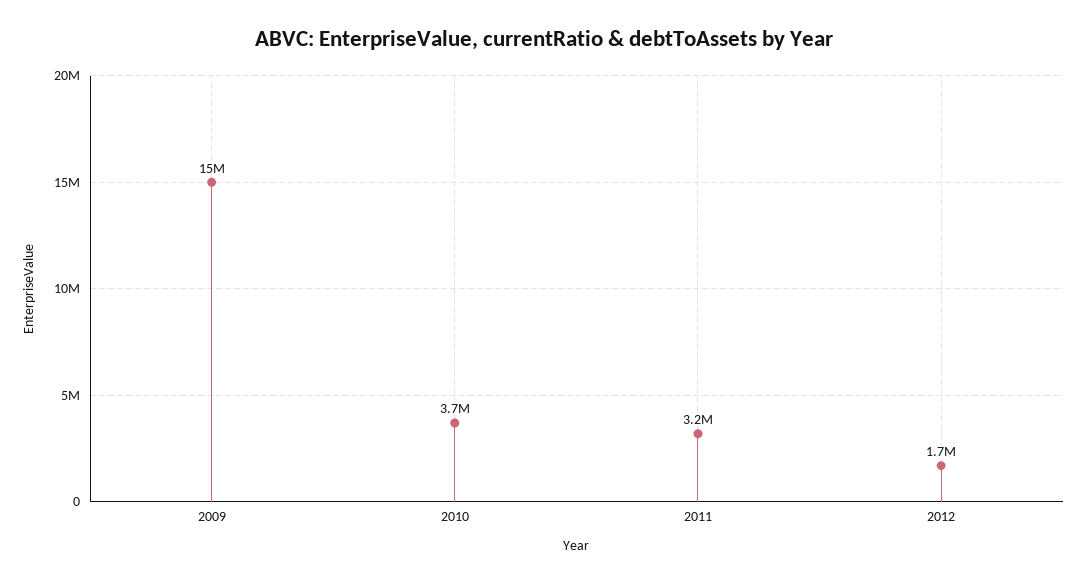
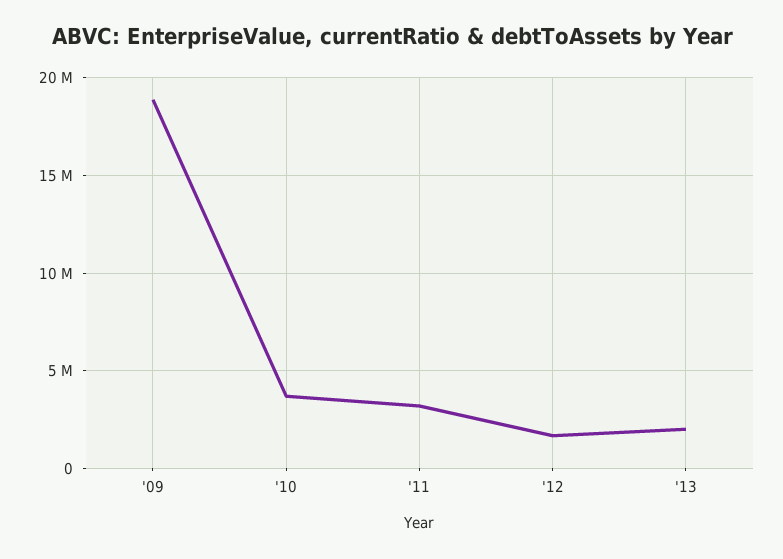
2009: 15000000 -> 19000000
'13: none -> 2000000

